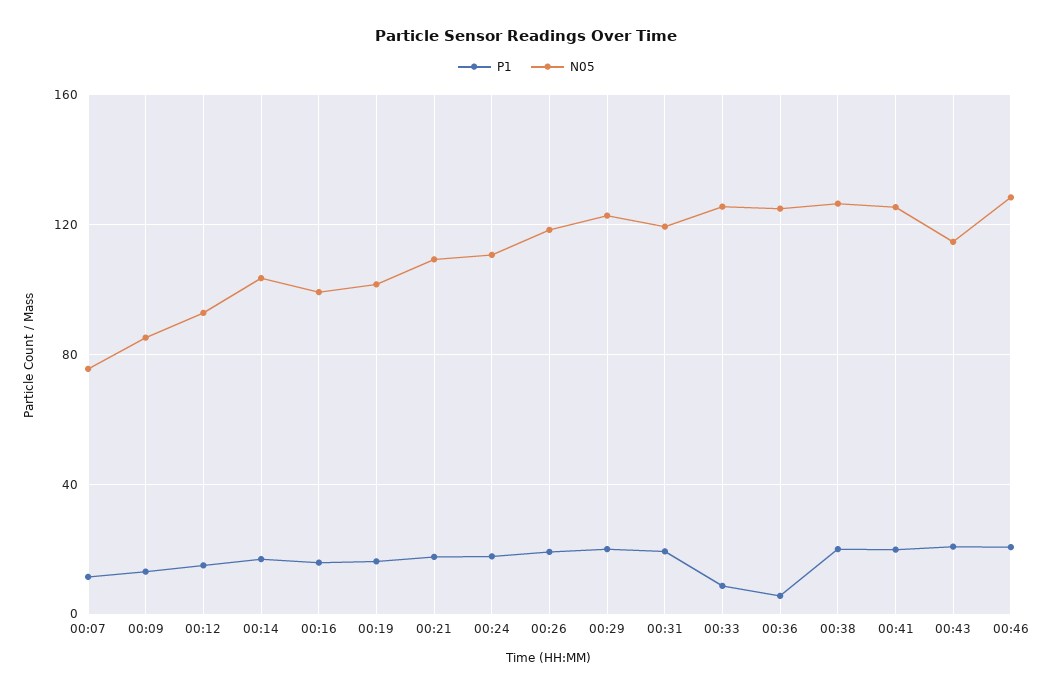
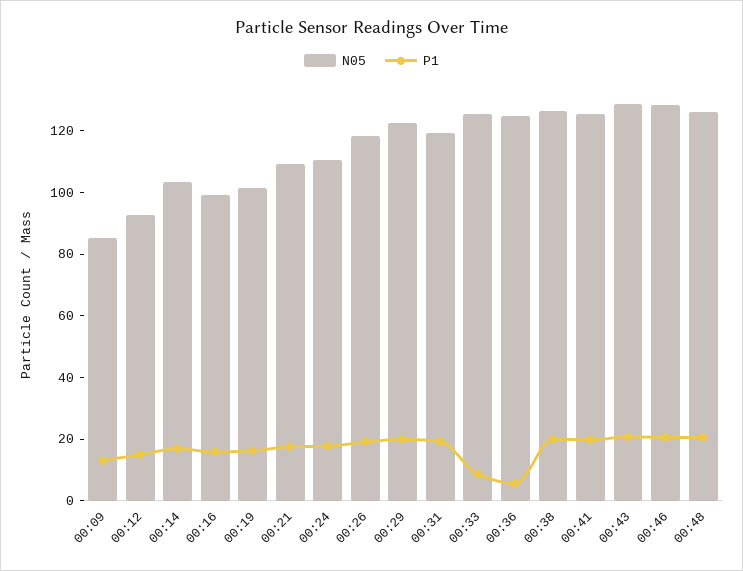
P1, 00:07: 10 -> none
N05, 00:07: 75 -> none
N05, 00:43: 115 -> 130
N05, 00:48: none -> 125
P1, 00:48: none -> 20

